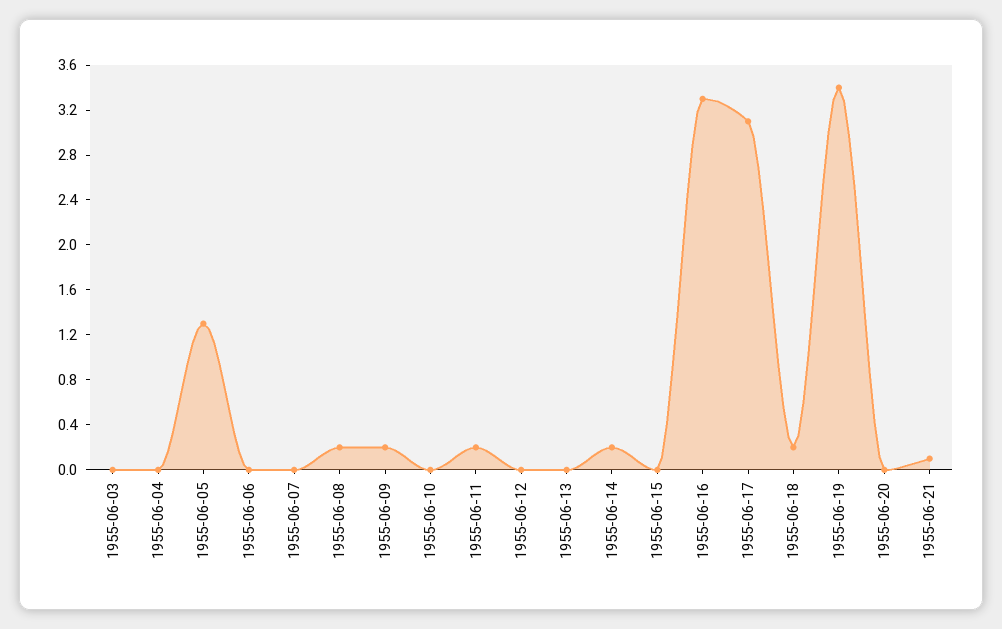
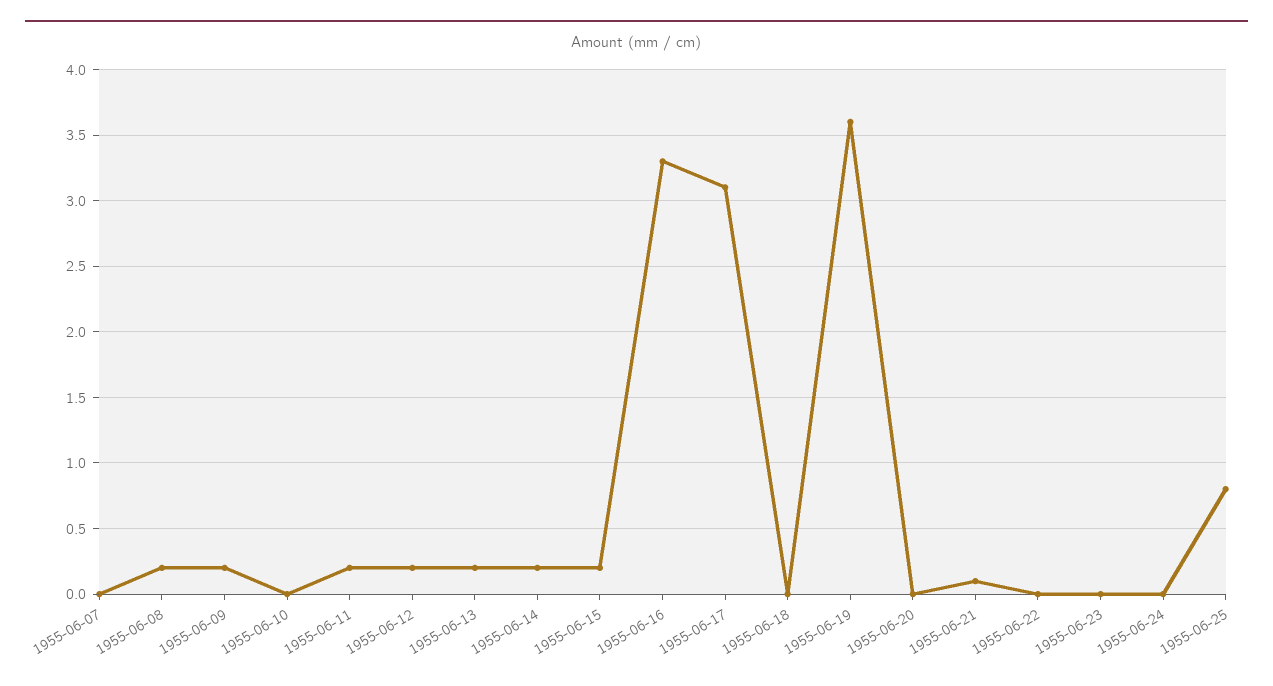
1955-06-03: 0 -> none
1955-06-04: 0 -> none
1955-06-05: 1.3 -> none
1955-06-06: 0 -> none
1955-06-12: 0 -> 0.2
1955-06-13: 0 -> 0.2
1955-06-15: 0 -> 0.2
1955-06-18: 0.2 -> 0
1955-06-19: 3.4 -> 3.6
1955-06-22: none -> 0
1955-06-23: none -> 0
1955-06-24: none -> 0
1955-06-25: none -> 0.8

